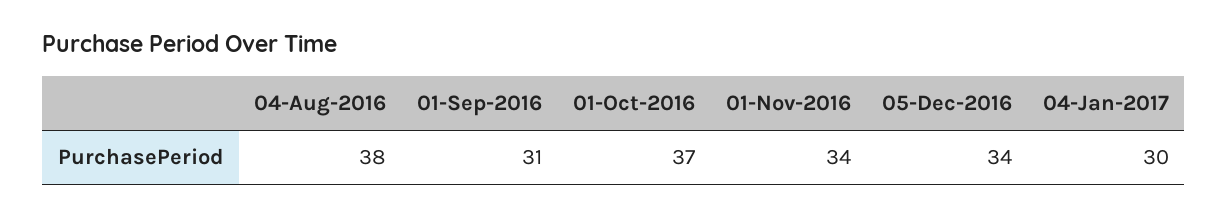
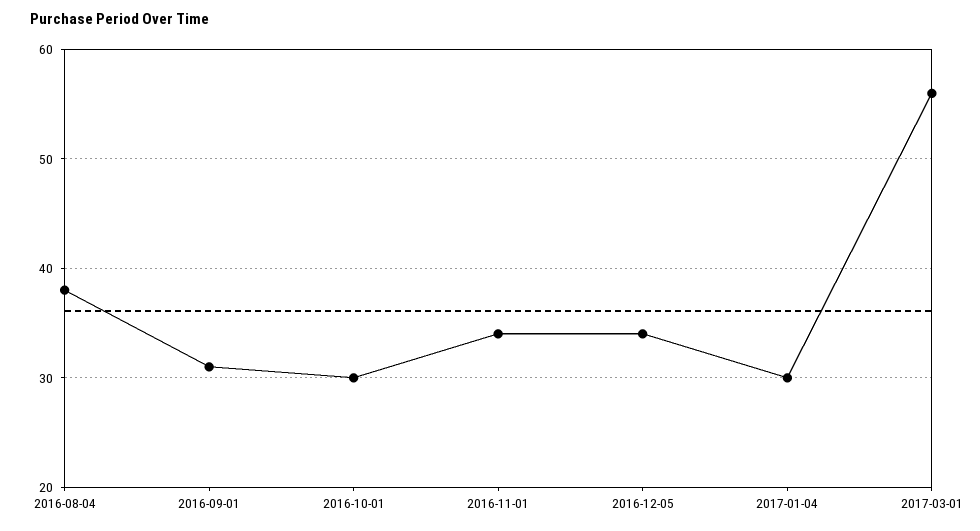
01-Oct-2016: 37 -> 30
2017-03-01: none -> 56

